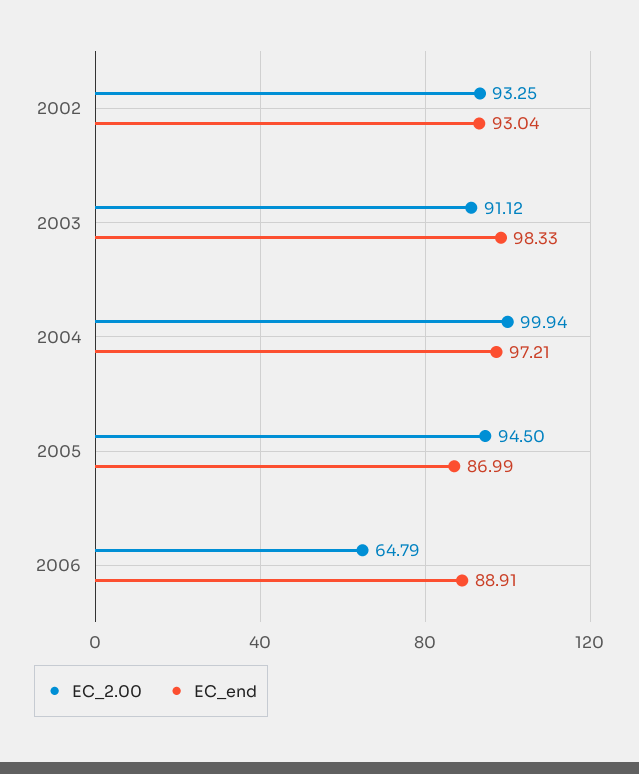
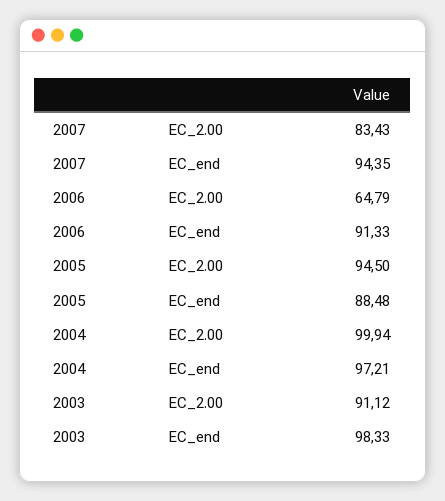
EC_2.00, 2002: 93.25 -> none
EC_end, 2002: 93.04 -> none
EC_end, 2005: 86.99 -> 88.48
EC_end, 2006: 88.91 -> 91.33
EC_2.00, 2007: none -> 83.43
EC_end, 2007: none -> 94.35

